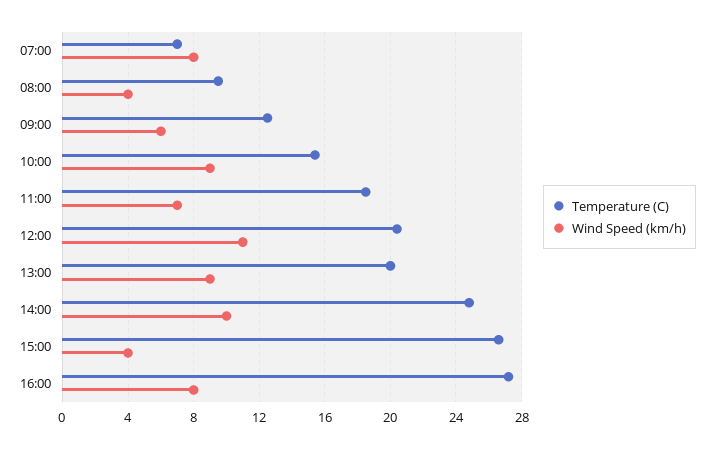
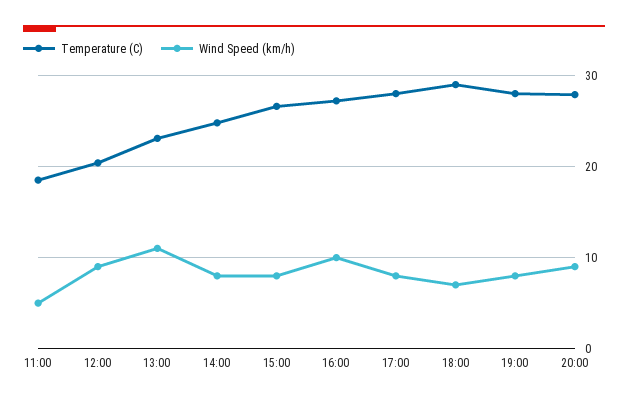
Temperature (C), 07:00: 7 -> none
Wind Speed (km/h), 07:00: 8 -> none
Temperature (C), 08:00: 9.5 -> none
Wind Speed (km/h), 08:00: 4 -> none
Temperature (C), 09:00: 12.5 -> none
Wind Speed (km/h), 09:00: 6 -> none
Temperature (C), 10:00: 15.5 -> none
Wind Speed (km/h), 10:00: 9 -> none
Wind Speed (km/h), 11:00: 7 -> 5
Wind Speed (km/h), 12:00: 11 -> 9
Temperature (C), 13:00: 20 -> 23
Wind Speed (km/h), 13:00: 9 -> 11
Wind Speed (km/h), 14:00: 10 -> 8
Wind Speed (km/h), 15:00: 4 -> 8
Wind Speed (km/h), 16:00: 8 -> 10
Temperature (C), 17:00: none -> 28
Wind Speed (km/h), 17:00: none -> 8
Temperature (C), 18:00: none -> 29
Wind Speed (km/h), 18:00: none -> 7
Temperature (C), 19:00: none -> 28
Wind Speed (km/h), 19:00: none -> 8
Temperature (C), 20:00: none -> 28
Wind Speed (km/h), 20:00: none -> 9

